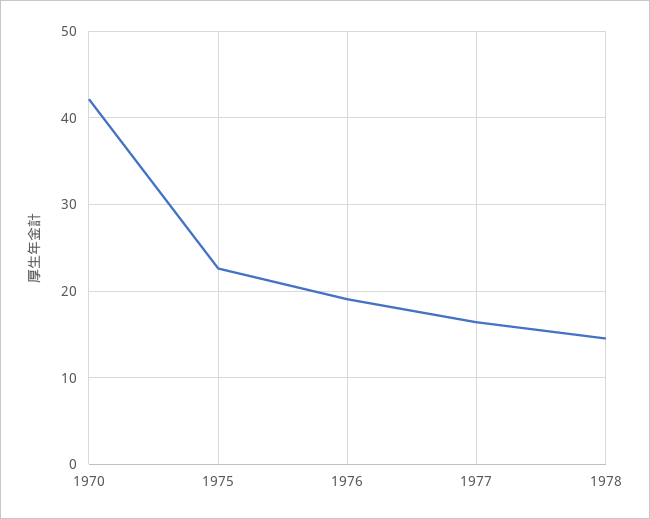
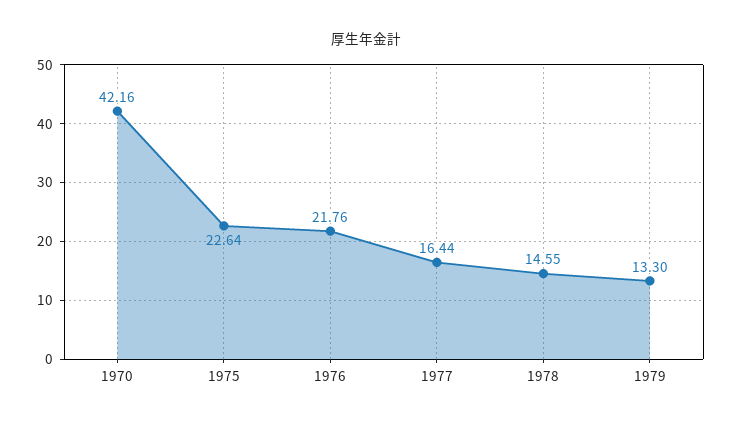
1976: 19 -> 21.76
1979: none -> 13.3

